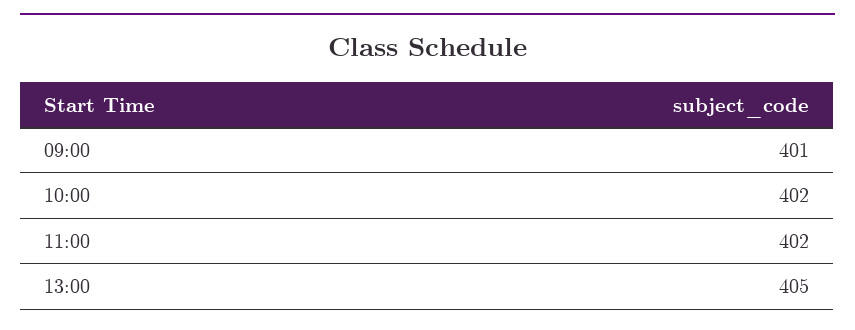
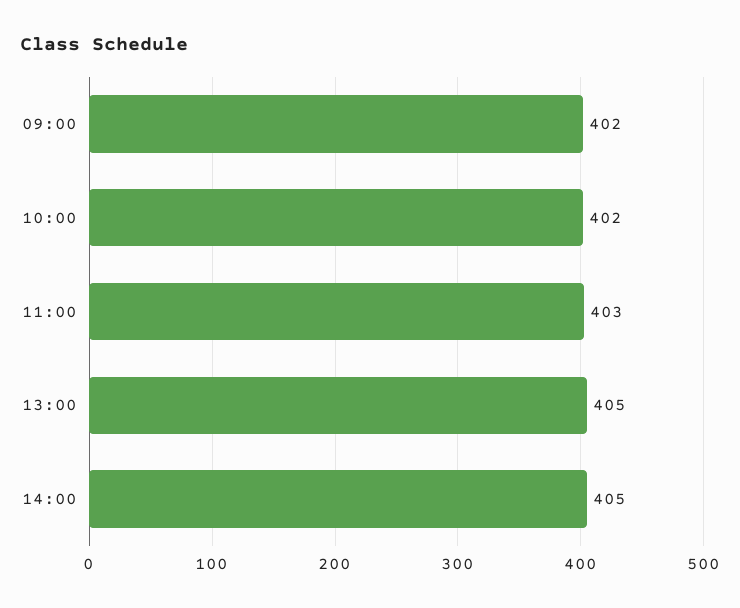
09:00: 401 -> 402
11:00: 402 -> 403
14:00: none -> 405

